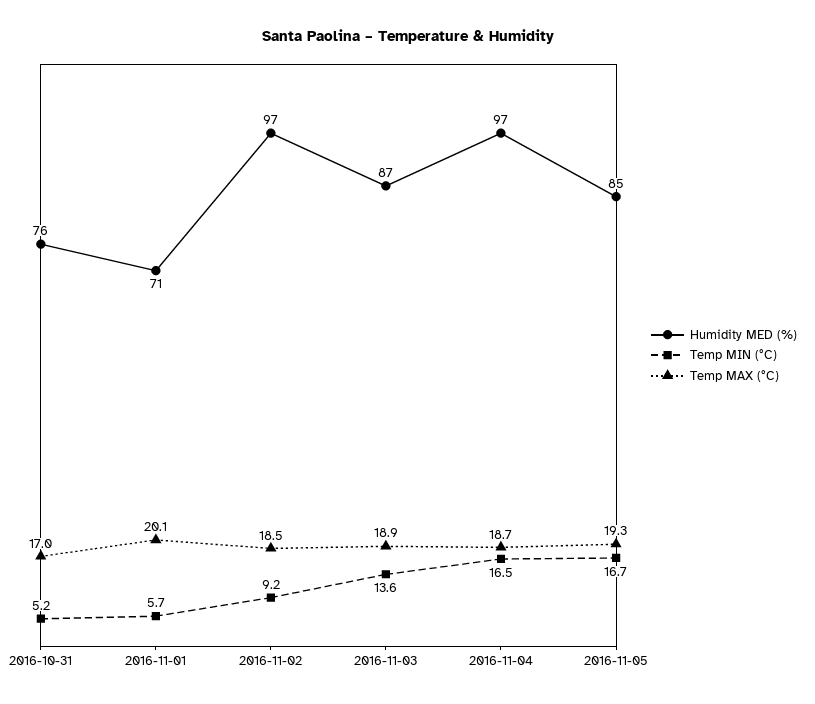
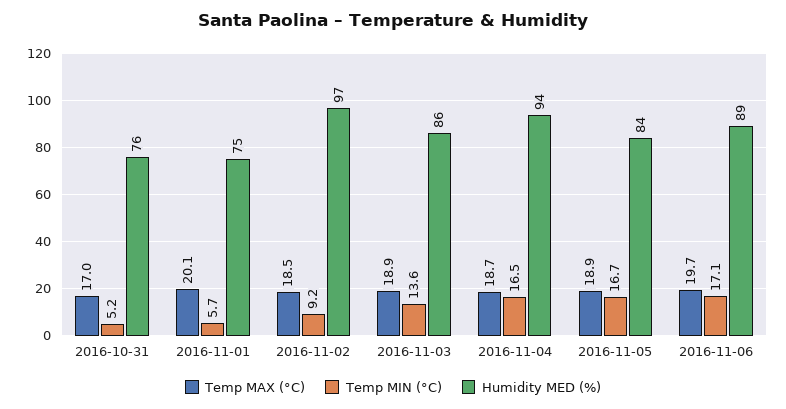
Humidity MED (%), 2016-11-01: 71 -> 75
Humidity MED (%), 2016-11-03: 87 -> 86
Humidity MED (%), 2016-11-04: 97 -> 94
Humidity MED (%), 2016-11-05: 85 -> 84
Temp MAX (°C), 2016-11-05: 19.3 -> 18.9
Temp MAX (°C), 2016-11-06: none -> 19.7
Temp MIN (°C), 2016-11-06: none -> 17.1
Humidity MED (%), 2016-11-06: none -> 89

